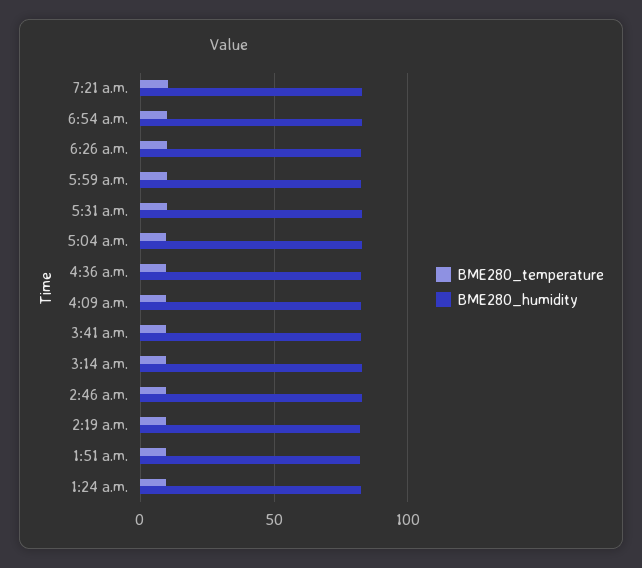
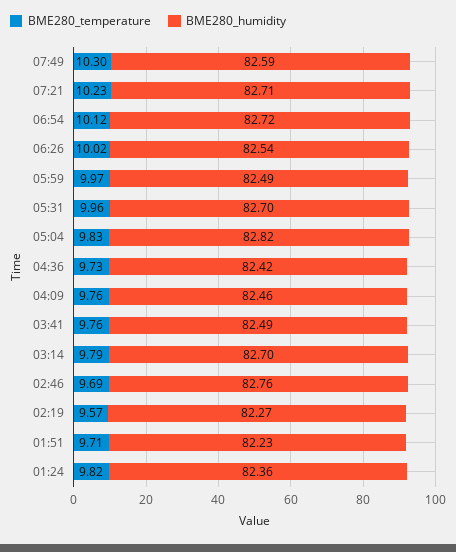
BME280_temperature, 07:49: none -> 10.3
BME280_humidity, 07:49: none -> 82.59

